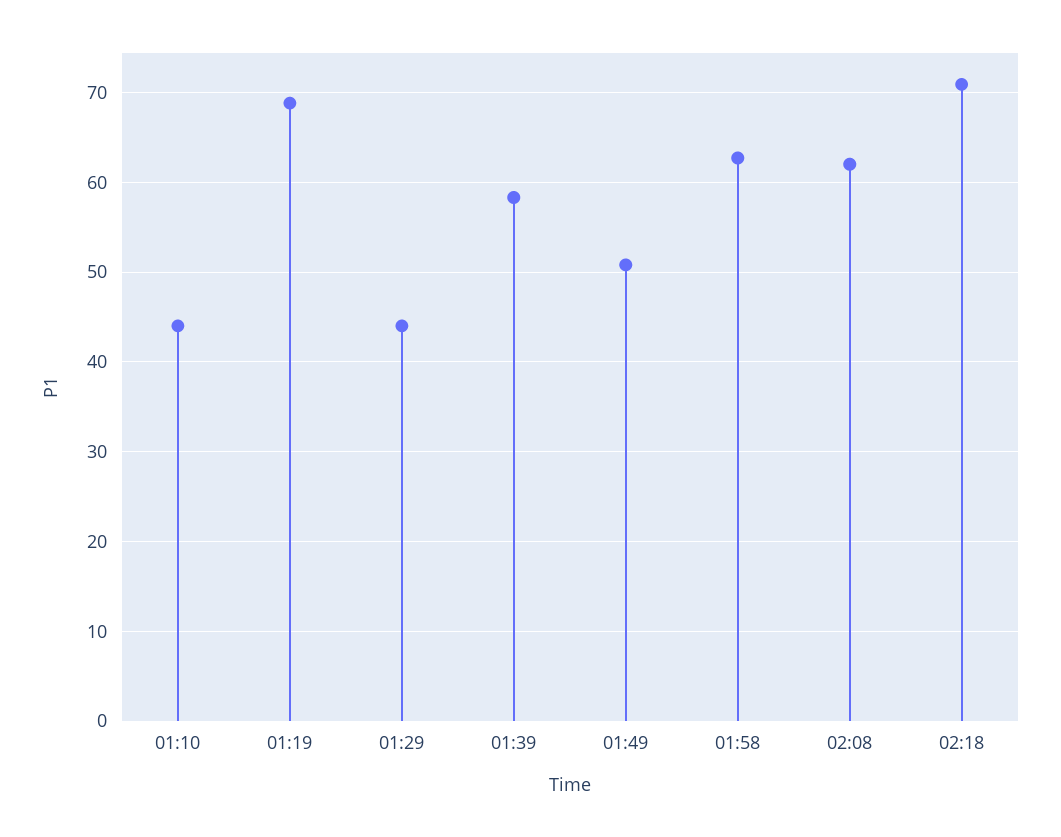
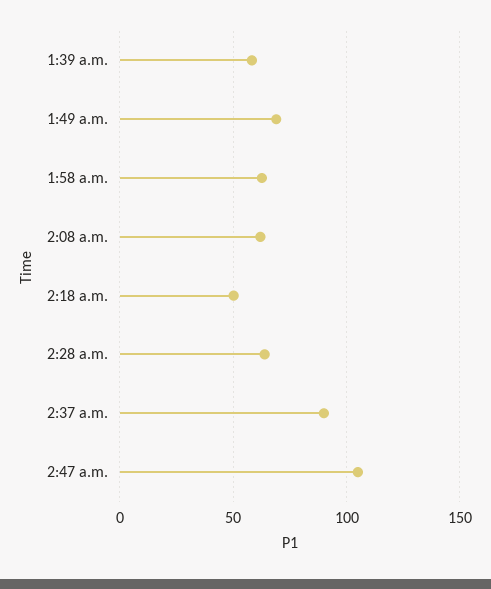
01:10: 44 -> none
01:19: 69 -> none
01:29: 44 -> none
01:49: 51 -> 70
02:18: 71 -> 50
2:28 a.m.: none -> 65
2:37 a.m.: none -> 90
2:47 a.m.: none -> 105

